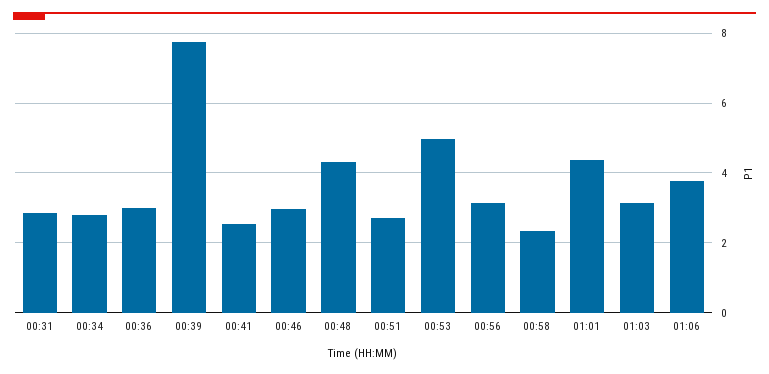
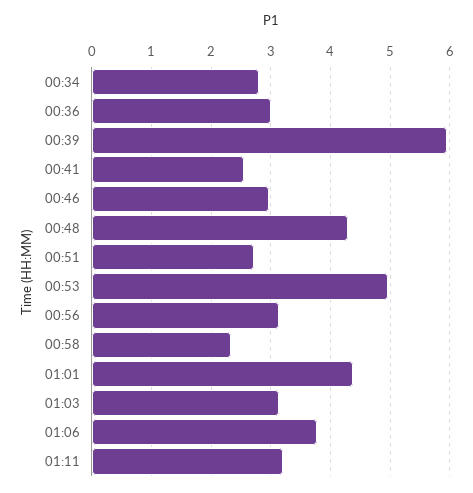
00:31: 2.8 -> none
00:39: 7.8 -> 6
01:11: none -> 3.2

